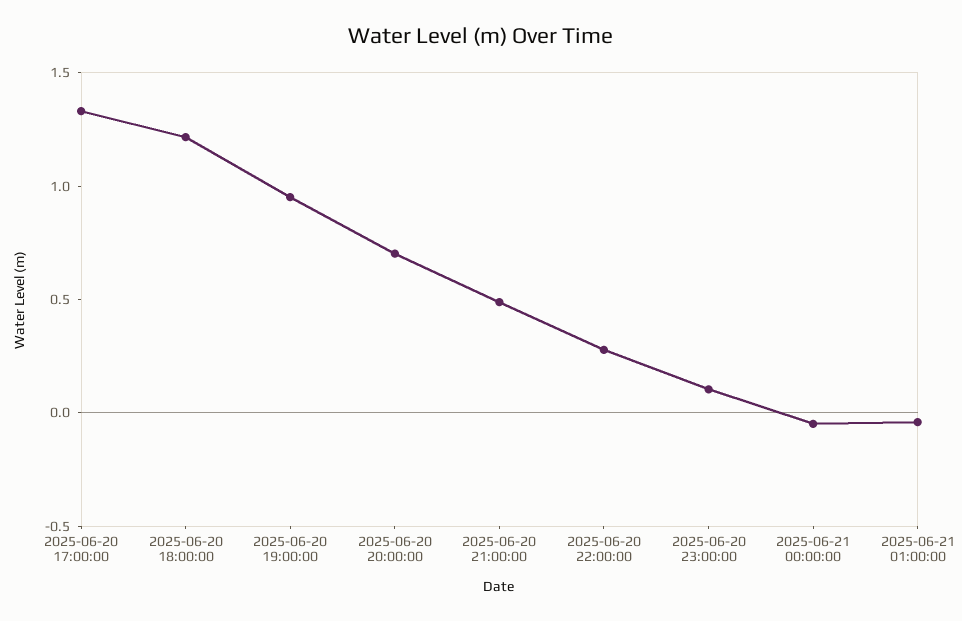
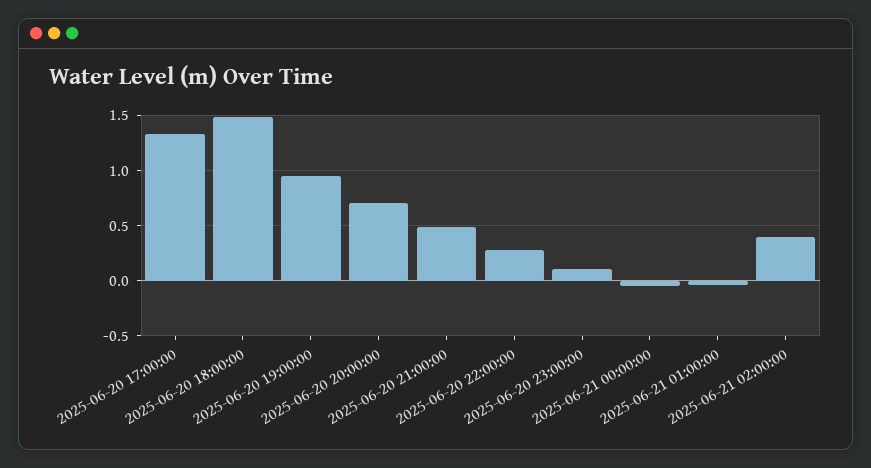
2025-06-20 18:00:00: 1.2 -> 1.5
2025-06-21 02:00:00: none -> 0.4

